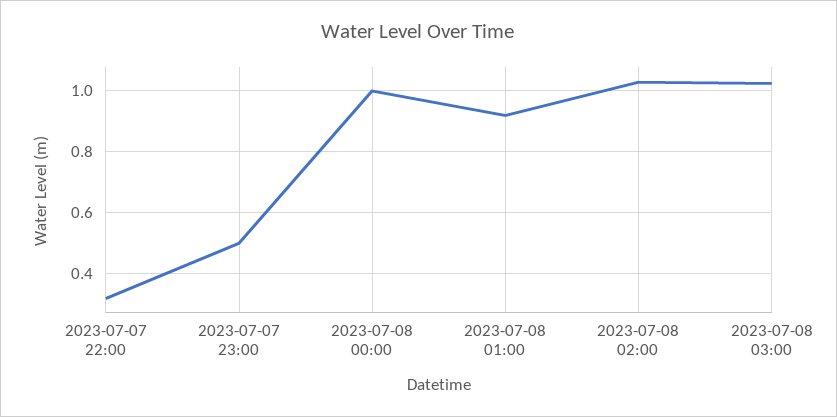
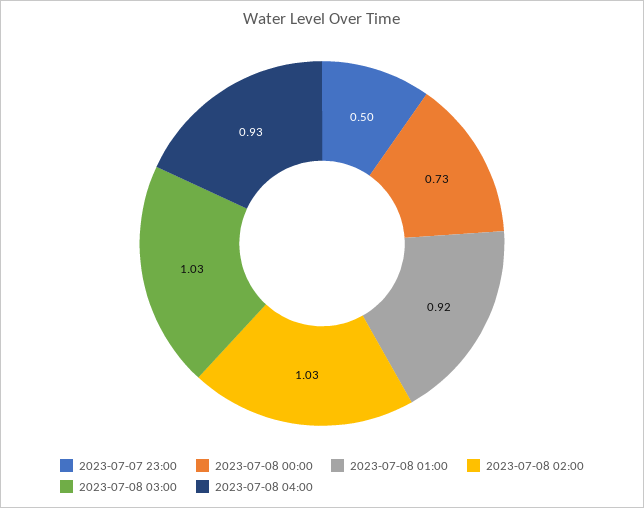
2023-07-07 22:00: 0.32 -> none
2023-07-08 00:00: 1 -> 0.73
2023-07-08 04:00: none -> 0.93

